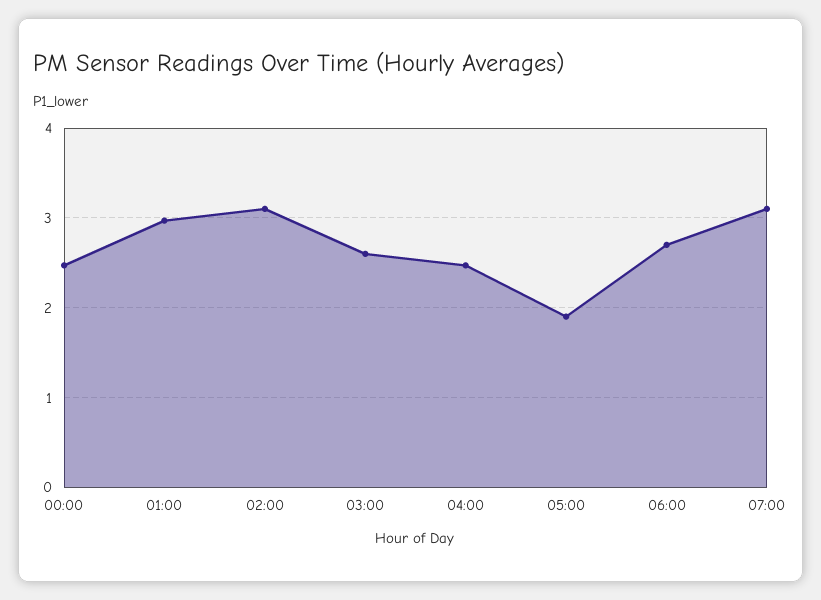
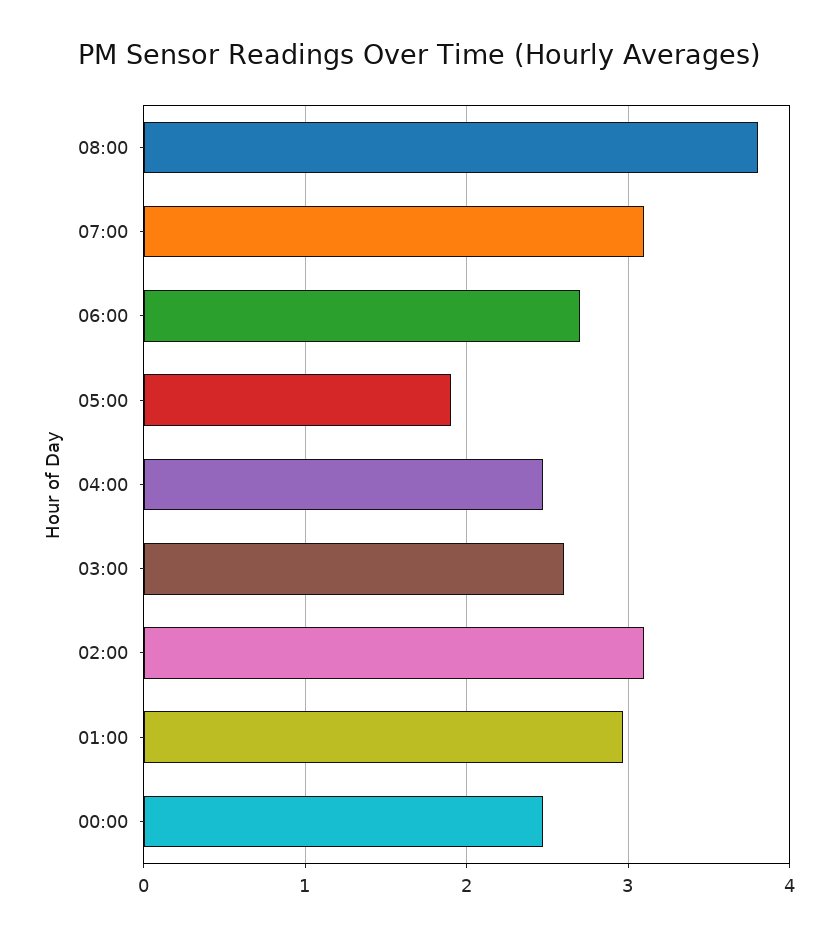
08:00: none -> 3.8

